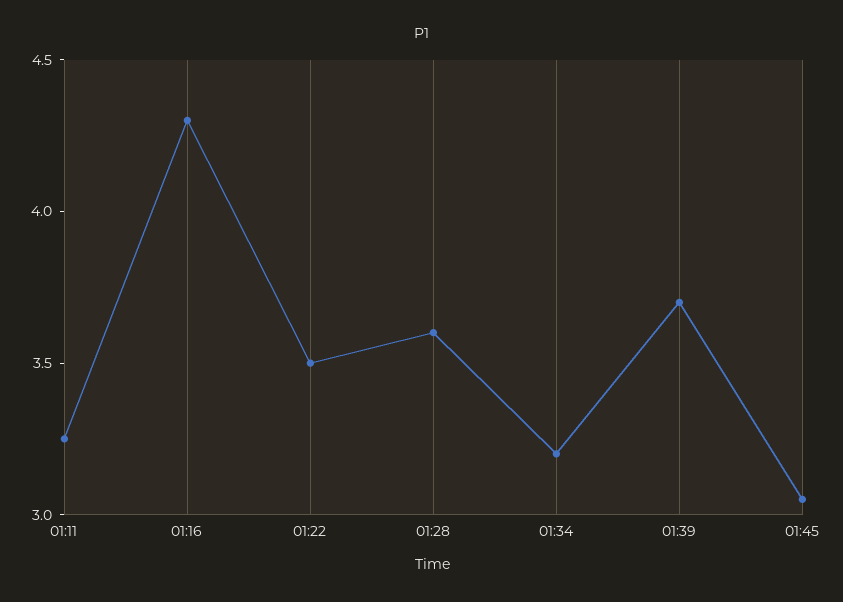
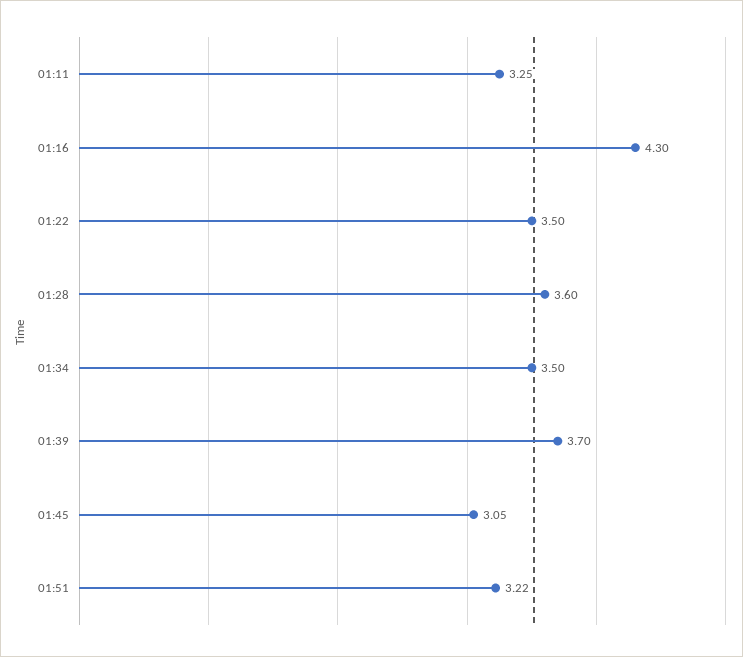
01:34: 3.2 -> 3.5
01:51: none -> 3.22

